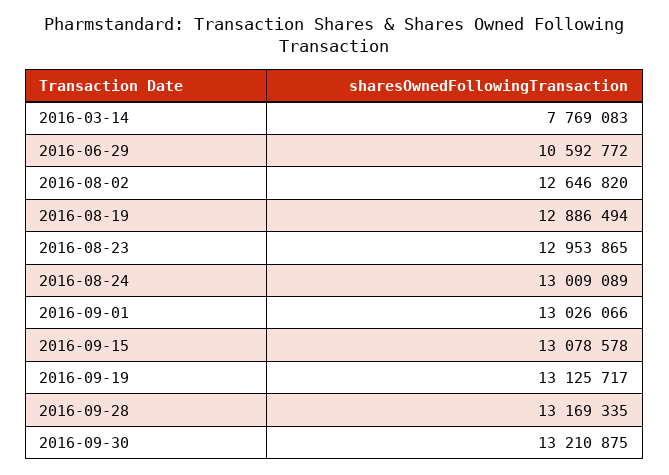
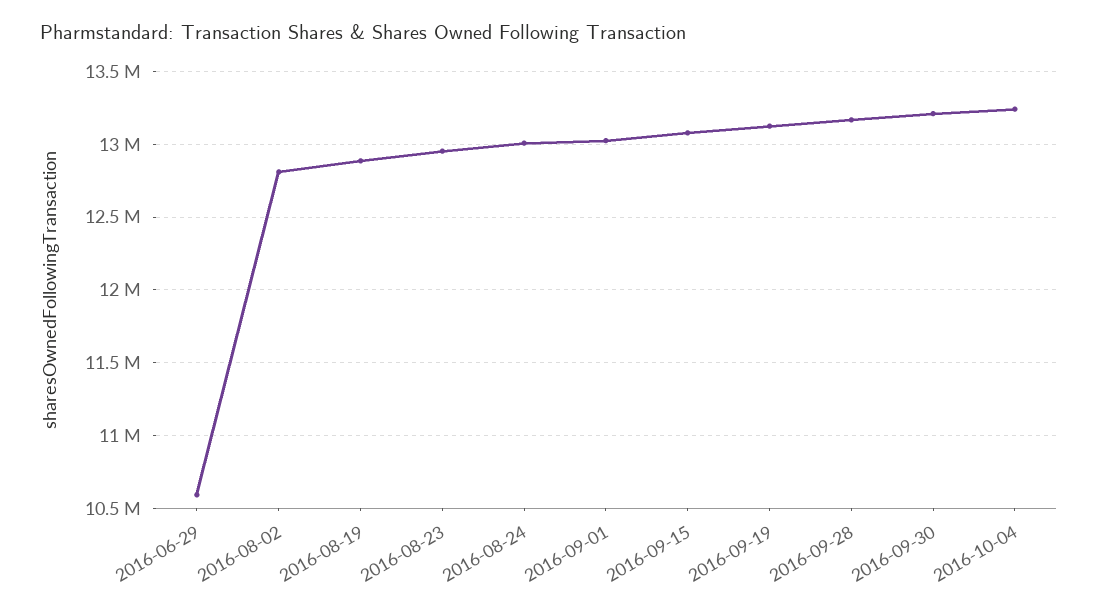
2016-03-14: 7769083 -> none
2016-08-02: 12646820 -> 12800000
2016-10-04: none -> 13250000

